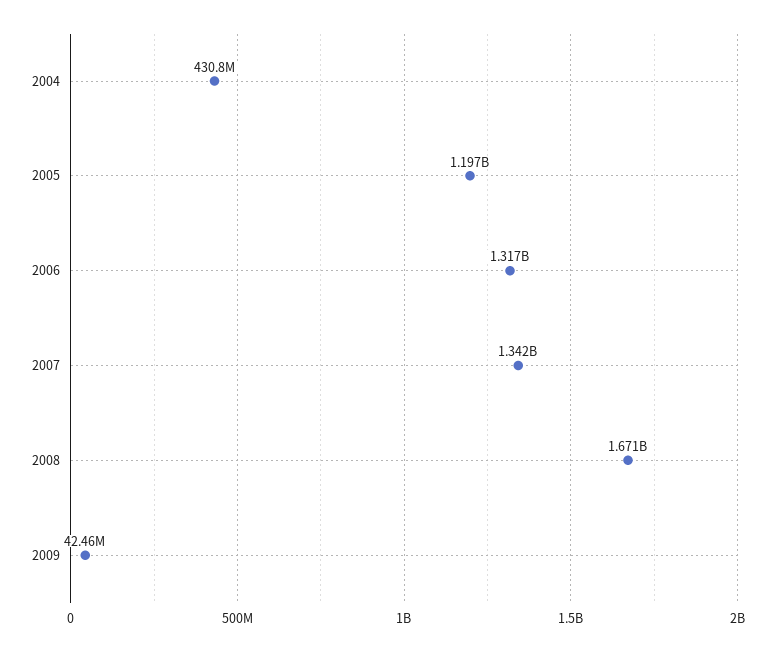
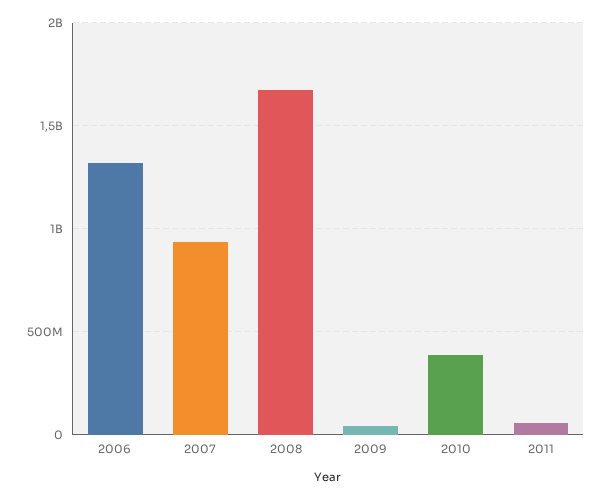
2004: 430800000 -> none
2005: 1197000000 -> none
2007: 1342000000 -> 950000000
2010: none -> 400000000
2011: none -> 50000000

